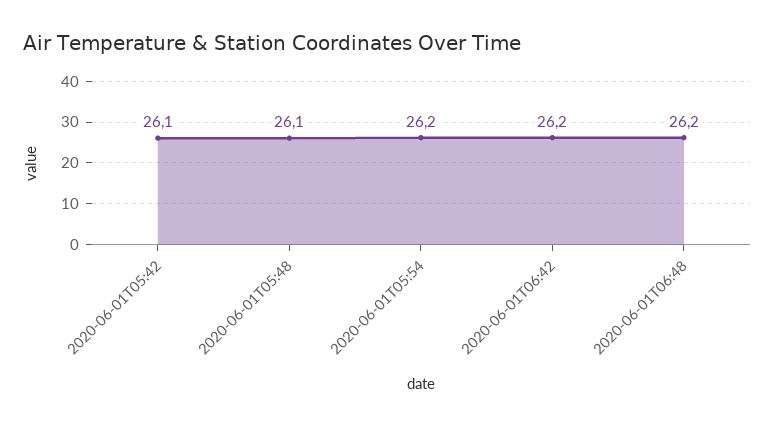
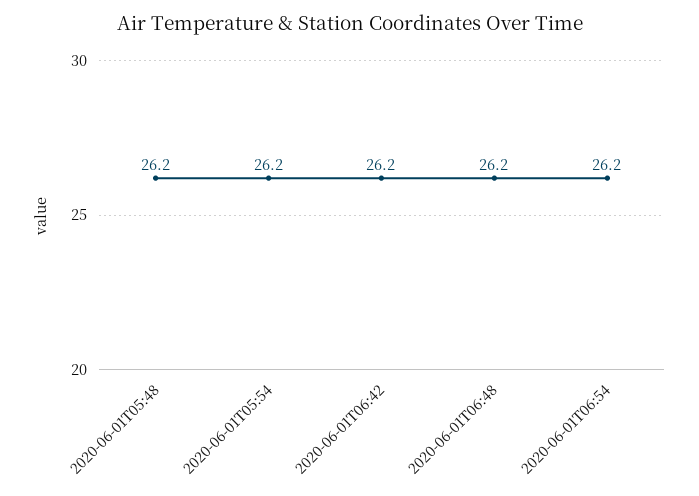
2020-06-01T05:42: 26.1 -> none
2020-06-01T05:48: 26.1 -> 26.2
2020-06-01T06:54: none -> 26.2

